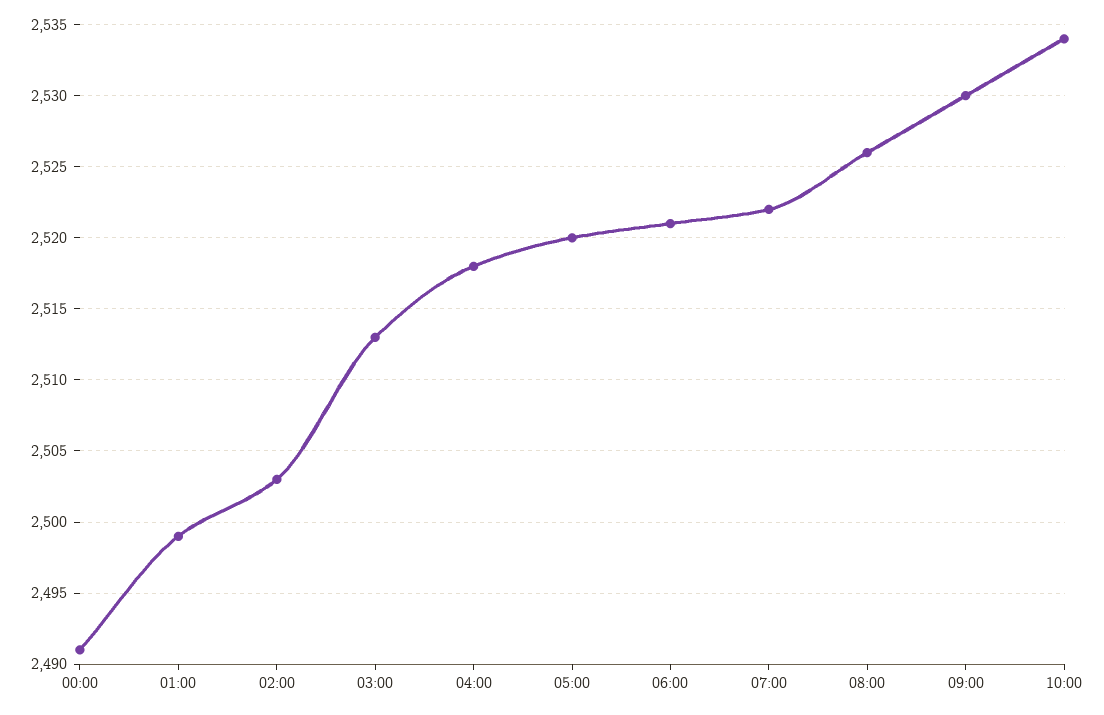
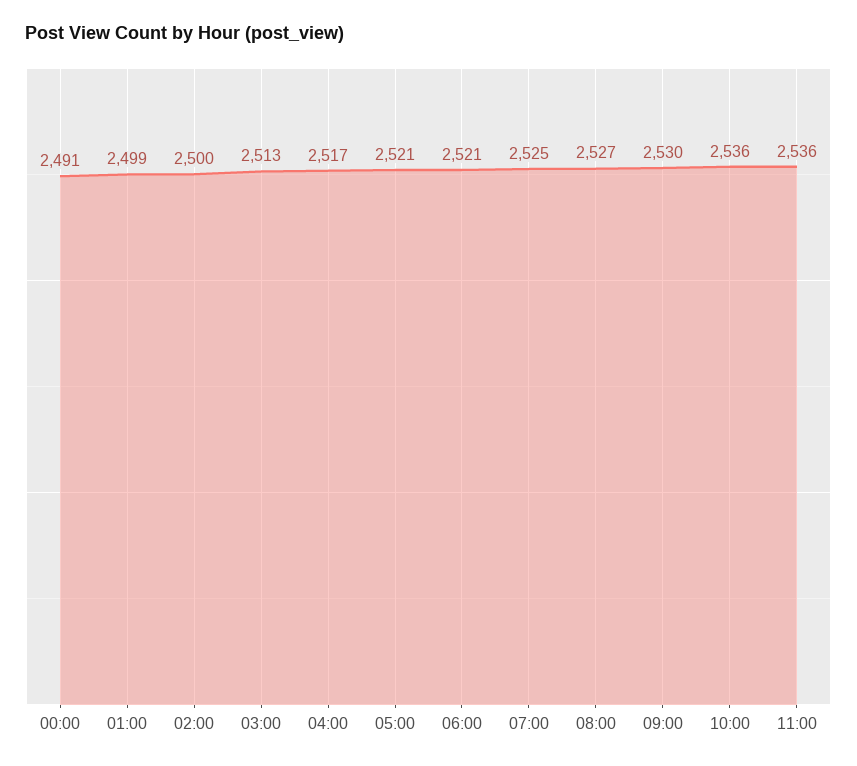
02:00: 2503 -> 2500
04:00: 2518 -> 2517
05:00: 2520 -> 2521
07:00: 2522 -> 2525
08:00: 2526 -> 2527
10:00: 2534 -> 2536
11:00: none -> 2536

